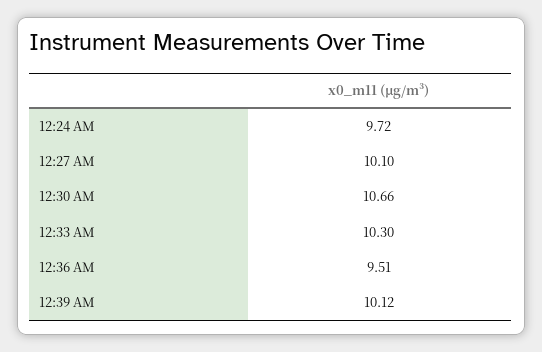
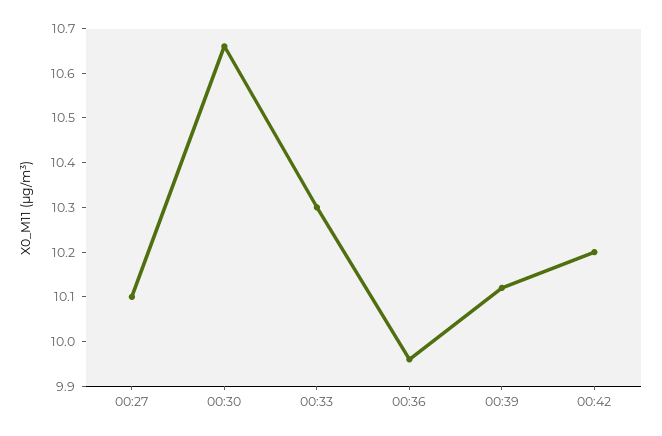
12:24 AM: 9.72 -> none
12:36 AM: 9.51 -> 9.95
00:42: none -> 10.2

